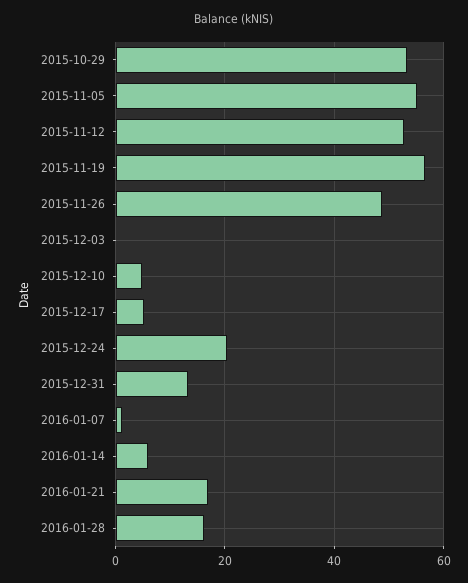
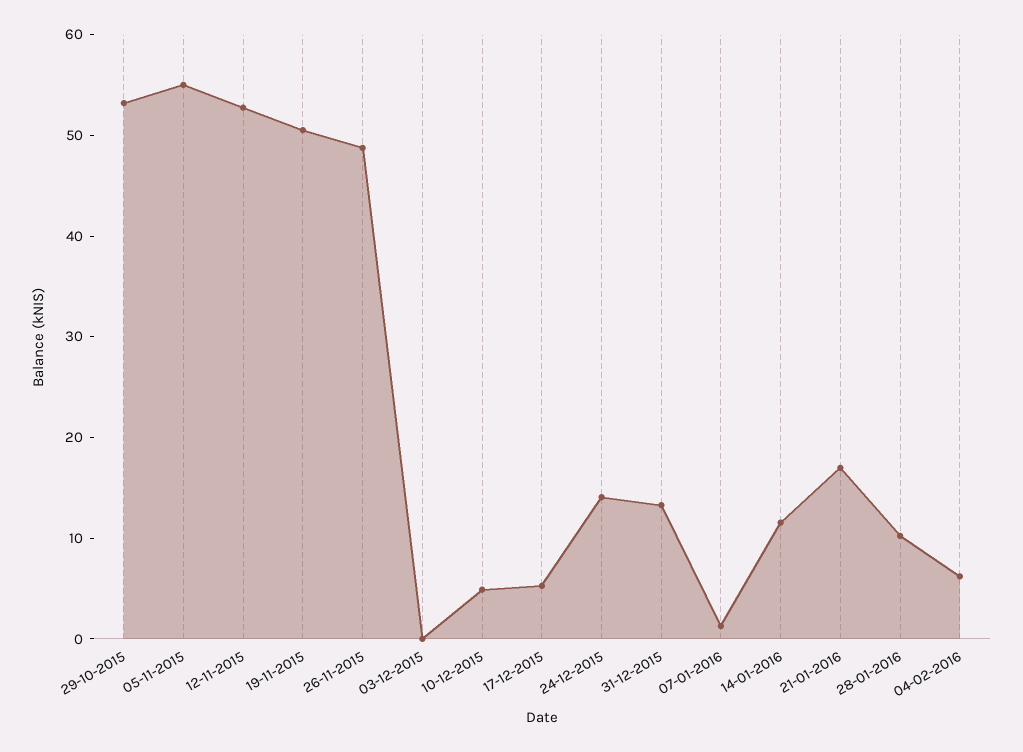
2015-11-19: 56 -> 50
2015-12-24: 20 -> 14
2016-01-14: 6 -> 12
2016-01-28: 16 -> 10
04-02-2016: none -> 6

